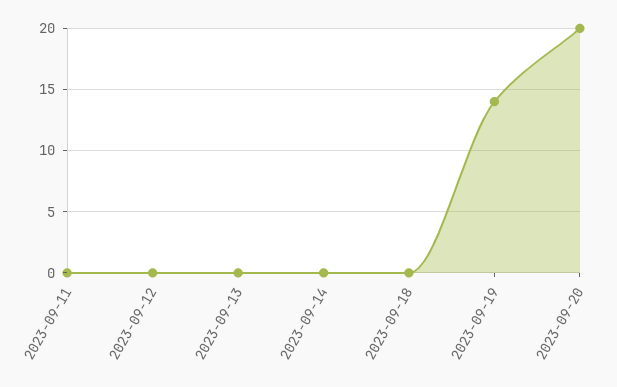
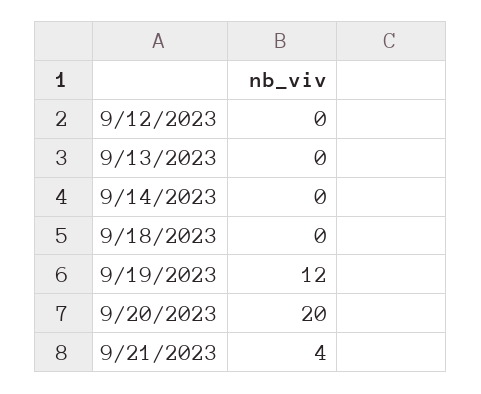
2023-09-11: 0 -> none
2023-09-19: 14 -> 12
9/21/2023: none -> 4

